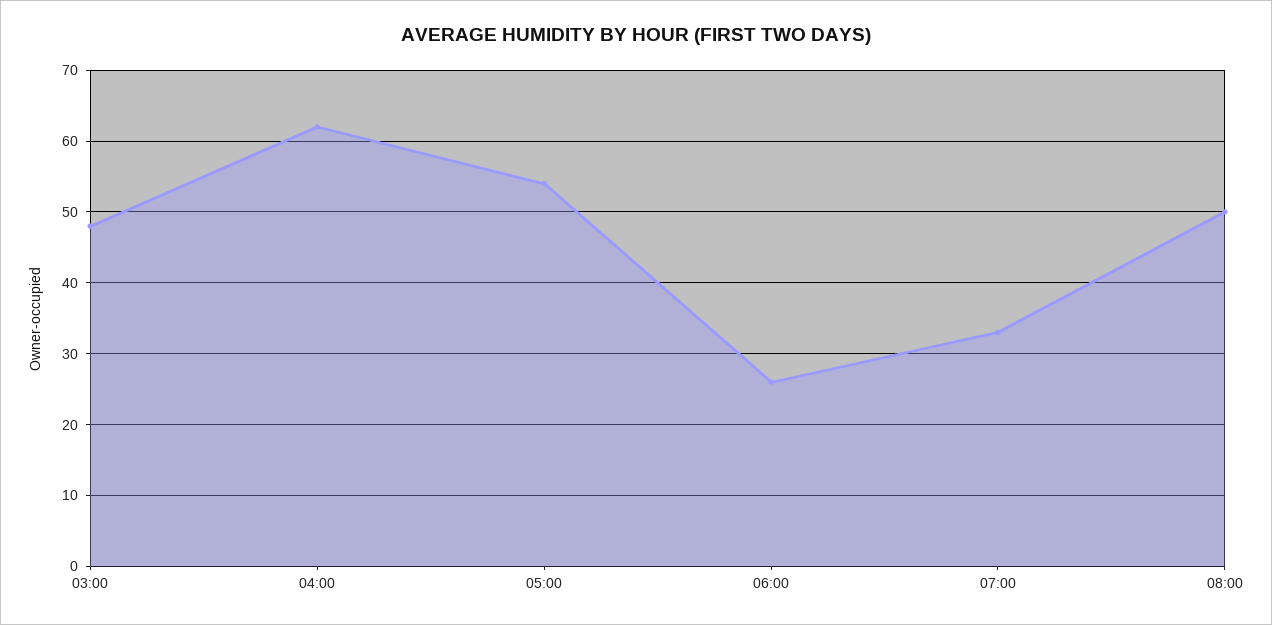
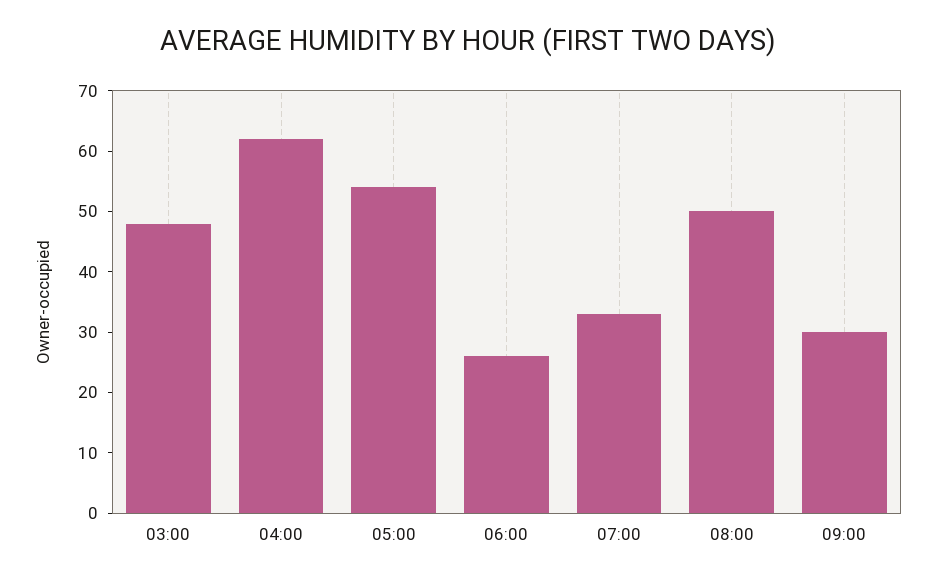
09:00: none -> 30

